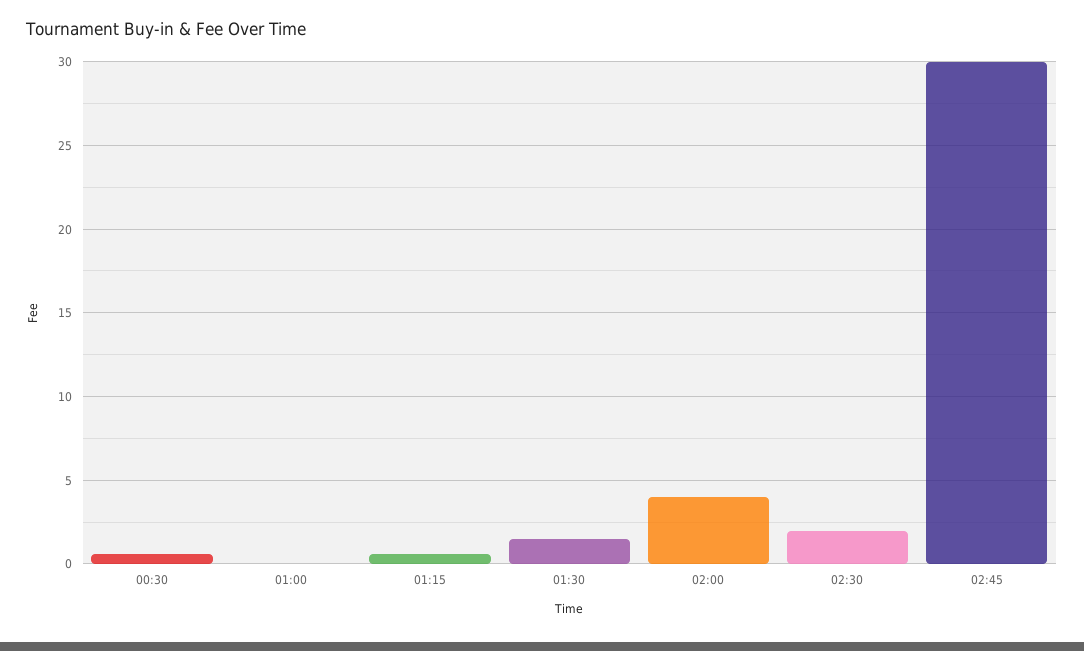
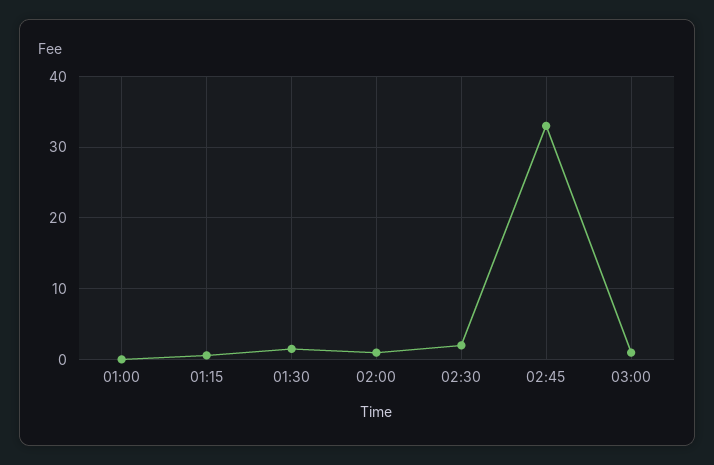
00:30: 0.5 -> none
02:00: 4 -> 1
02:45: 30 -> 33
03:00: none -> 1

